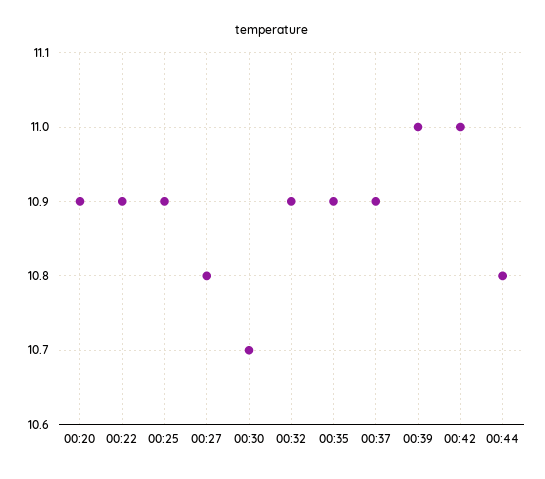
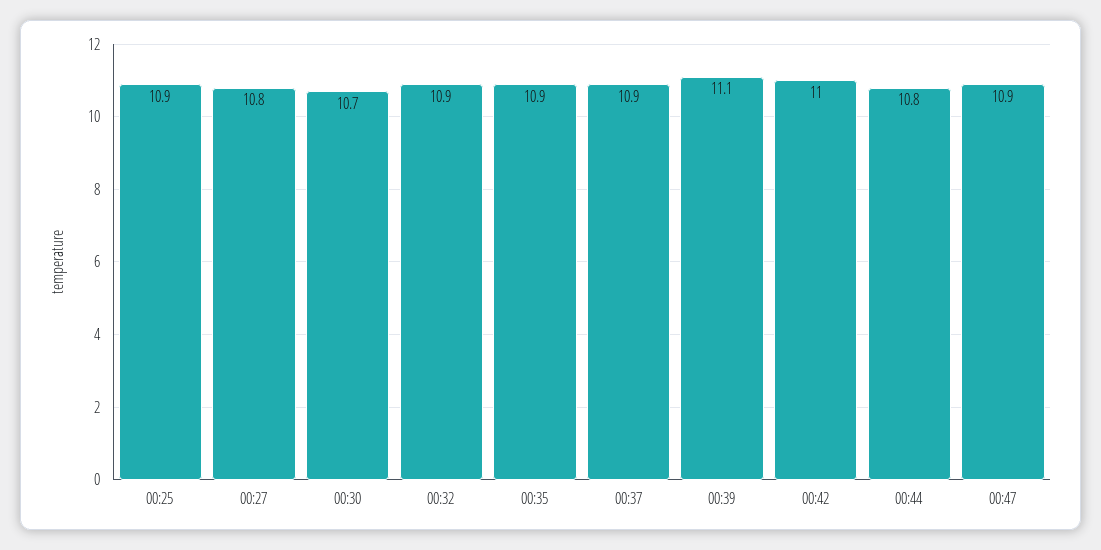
00:20: 10.9 -> none
00:22: 10.9 -> none
00:39: 11 -> 11.1
00:47: none -> 10.9

